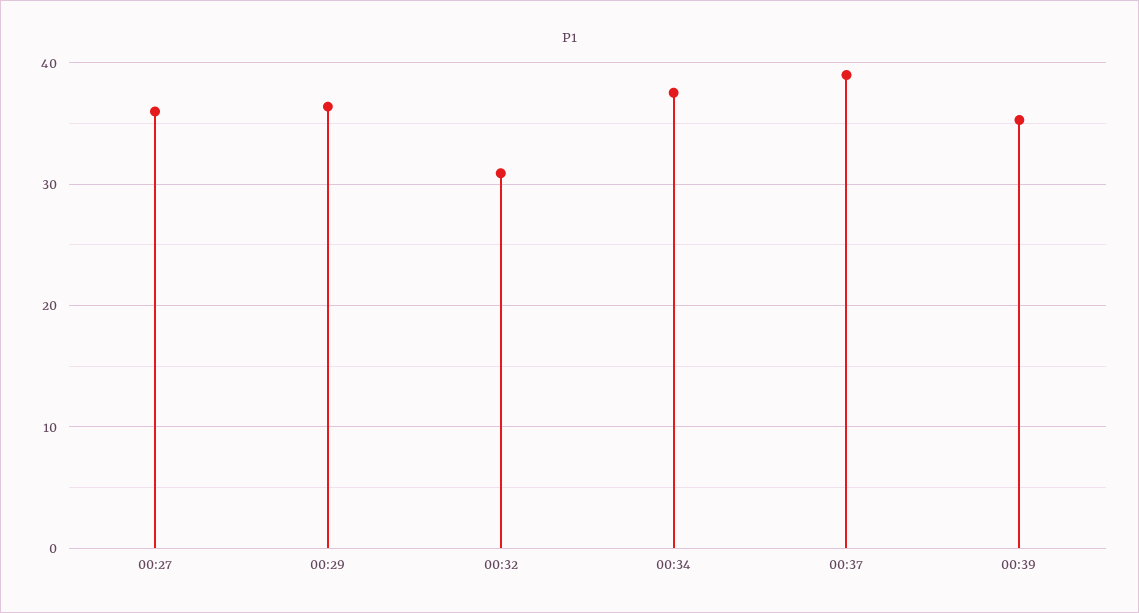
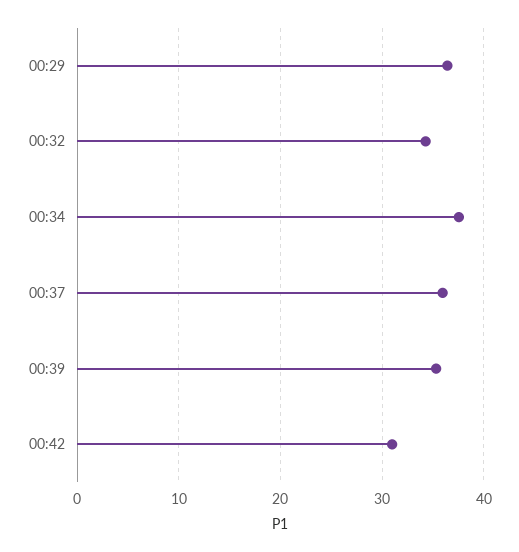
00:27: 36 -> none
00:32: 31 -> 34
00:37: 39 -> 36
00:42: none -> 31

